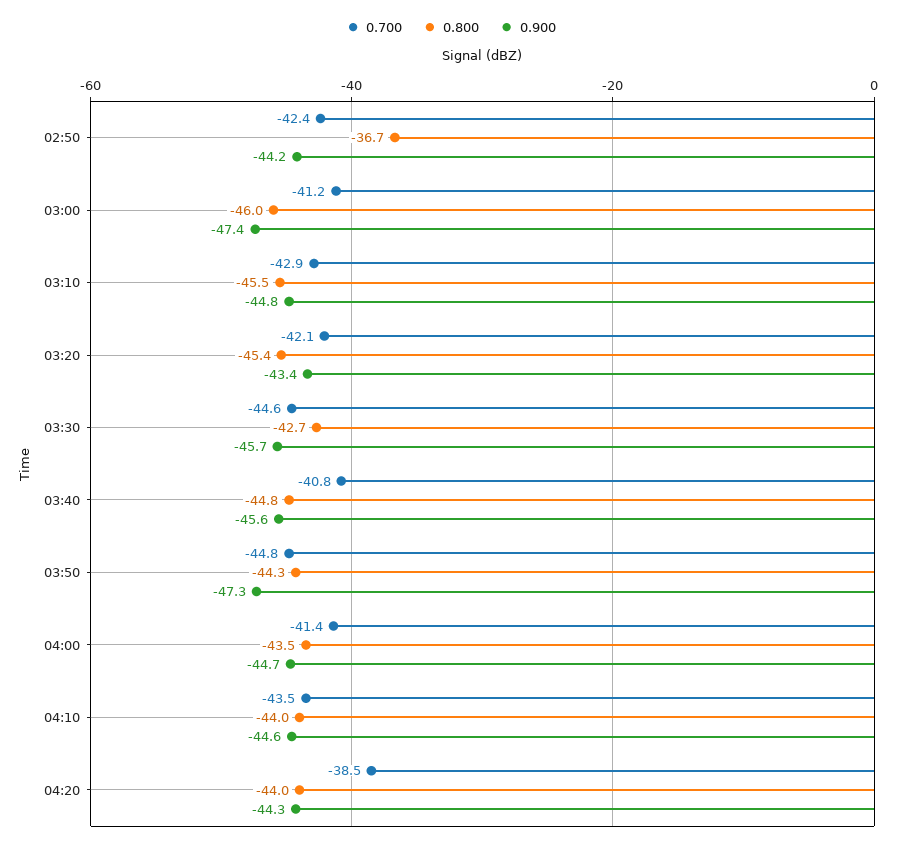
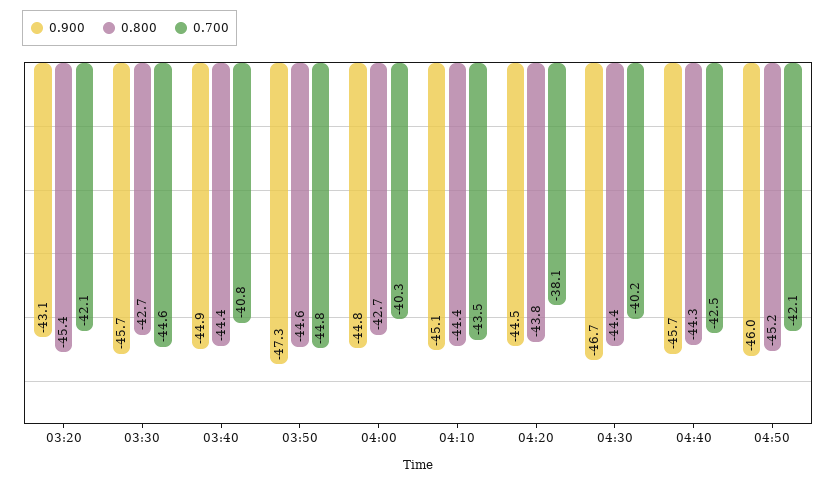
0.700, 02:50: -42.4 -> none
0.800, 02:50: -36.7 -> none
0.900, 02:50: -44.2 -> none
0.700, 03:00: -41.2 -> none
0.800, 03:00: -46 -> none
0.900, 03:00: -47.4 -> none
0.700, 03:10: -42.9 -> none
0.800, 03:10: -45.5 -> none
0.900, 03:10: -44.8 -> none
0.900, 03:20: -43.4 -> -43.1
0.800, 03:40: -44.8 -> -44.4
0.900, 03:40: -45.6 -> -44.9
0.800, 03:50: -44.3 -> -44.6
0.700, 04:00: -41.4 -> -40.3
0.800, 04:00: -43.5 -> -42.7
0.900, 04:00: -44.7 -> -44.8
0.800, 04:10: -44 -> -44.4
0.900, 04:10: -44.6 -> -45.1
0.700, 04:20: -38.5 -> -38.1
0.800, 04:20: -44 -> -43.8
0.900, 04:20: -44.3 -> -44.5
0.900, 04:30: none -> -46.7
0.800, 04:30: none -> -44.4
0.700, 04:30: none -> -40.2
0.900, 04:40: none -> -45.7
0.800, 04:40: none -> -44.3
0.700, 04:40: none -> -42.5
0.900, 04:50: none -> -46
0.800, 04:50: none -> -45.2
0.700, 04:50: none -> -42.1

